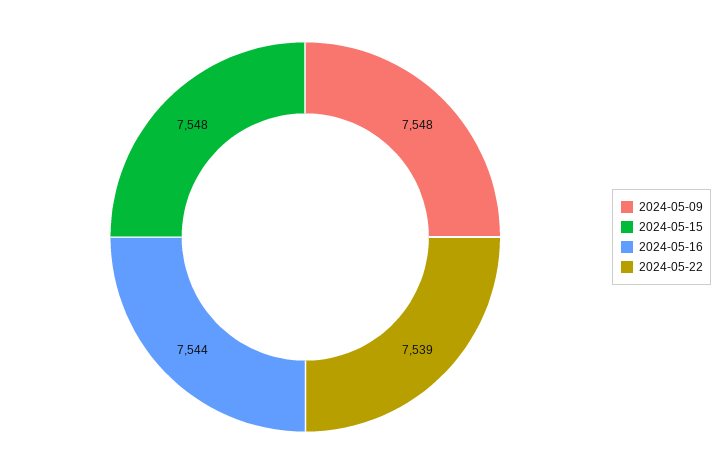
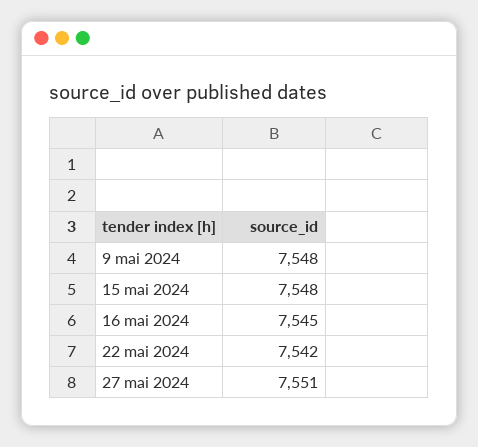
2024-05-16: 7544 -> 7545
2024-05-22: 7539 -> 7542
27 mai 2024: none -> 7551

